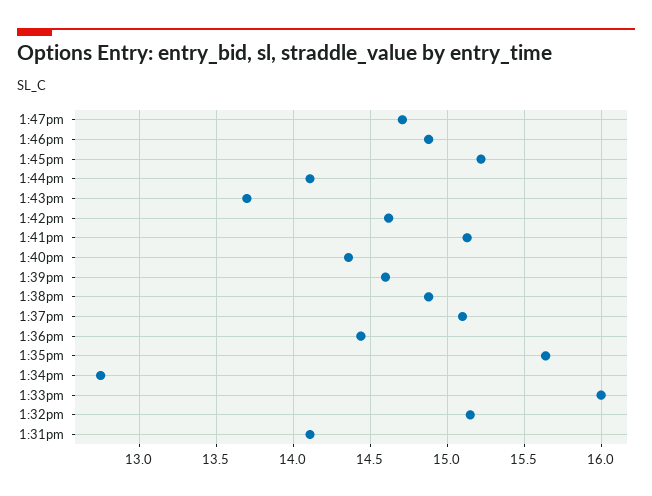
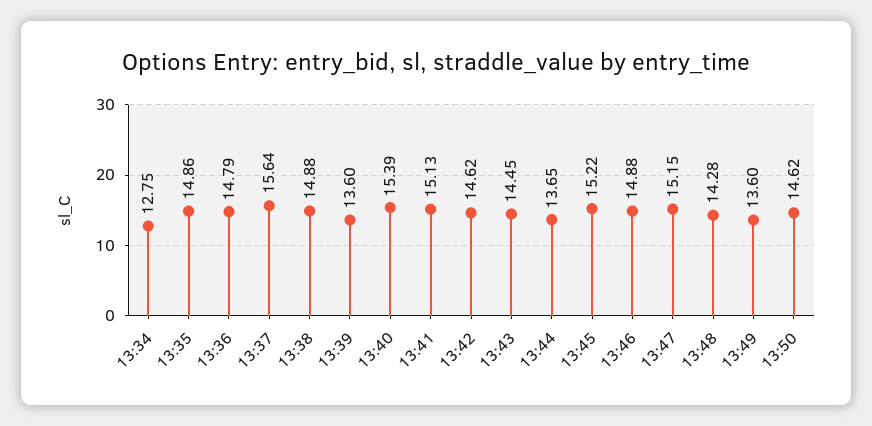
1:47pm: 14.7 -> 15.15
1:44pm: 14.1 -> 13.65
1:43pm: 13.7 -> 14.45
1:40pm: 14.35 -> 15.39
1:39pm: 14.6 -> 13.6
1:37pm: 15.1 -> 15.64
1:36pm: 14.45 -> 14.79
1:35pm: 15.65 -> 14.86
1:33pm: 16 -> none
1:32pm: 15.15 -> none
1:31pm: 14.1 -> none
13:48: none -> 14.28
13:49: none -> 13.6
13:50: none -> 14.62

